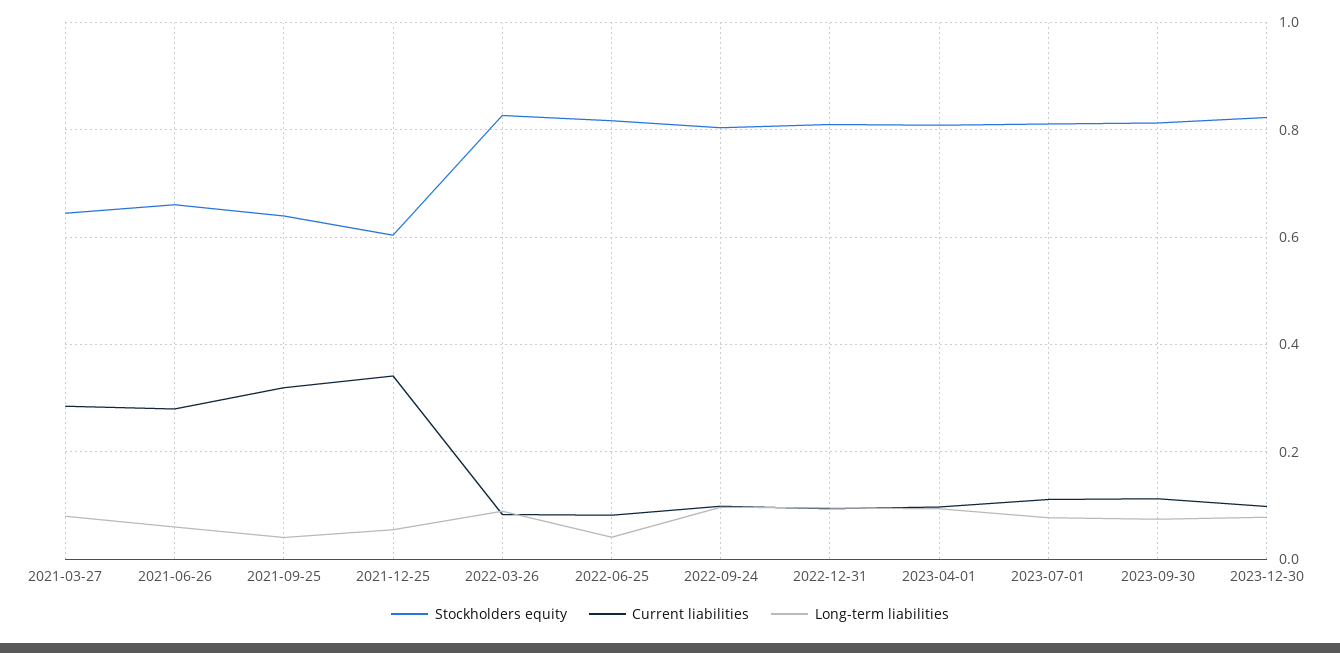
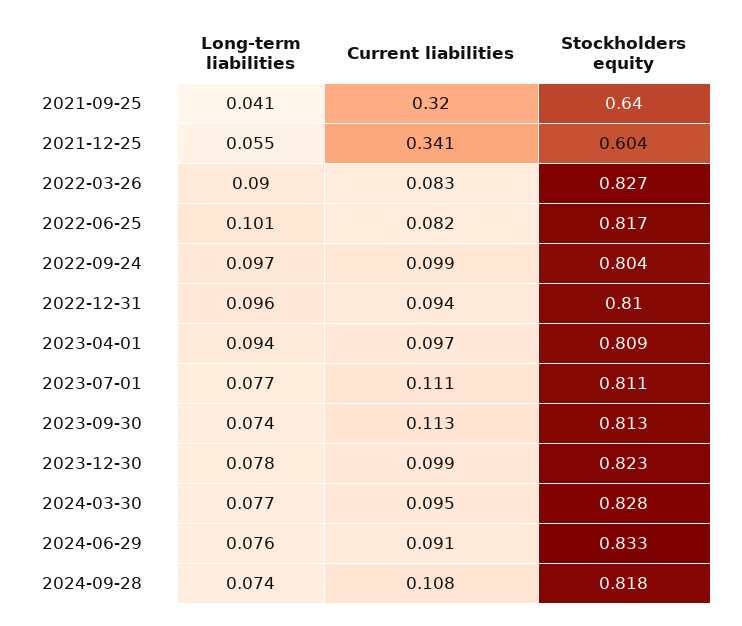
Stockholders equity, 2021-03-27: 0.64 -> none
Current liabilities, 2021-03-27: 0.28 -> none
Long-term liabilities, 2021-03-27: 0.08 -> none
Stockholders equity, 2021-06-26: 0.66 -> none
Current liabilities, 2021-06-26: 0.28 -> none
Long-term liabilities, 2021-06-26: 0.06 -> none
Long-term liabilities, 2022-06-25: 0.04 -> 0.101
Long-term liabilities, 2024-03-30: none -> 0.077
Current liabilities, 2024-03-30: none -> 0.095
Stockholders equity, 2024-03-30: none -> 0.828
Long-term liabilities, 2024-06-29: none -> 0.076
Current liabilities, 2024-06-29: none -> 0.091
Stockholders equity, 2024-06-29: none -> 0.833
Long-term liabilities, 2024-09-28: none -> 0.074
Current liabilities, 2024-09-28: none -> 0.108
Stockholders equity, 2024-09-28: none -> 0.818

